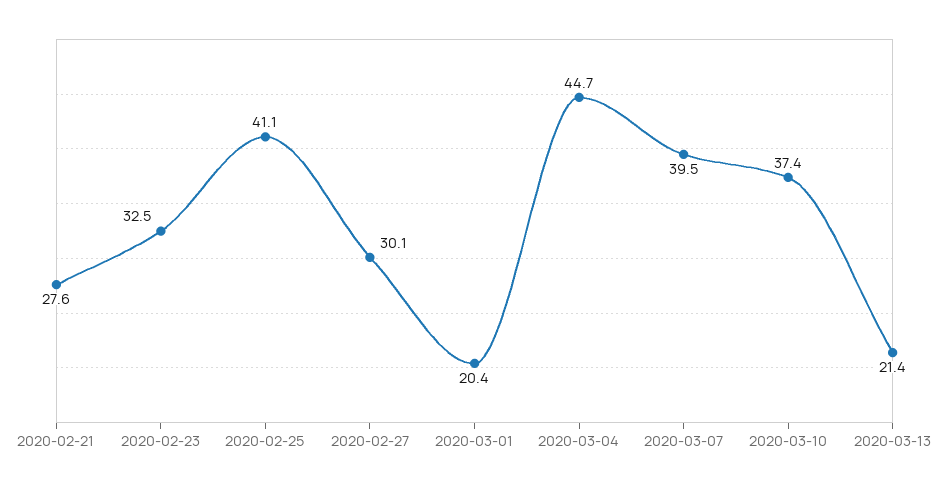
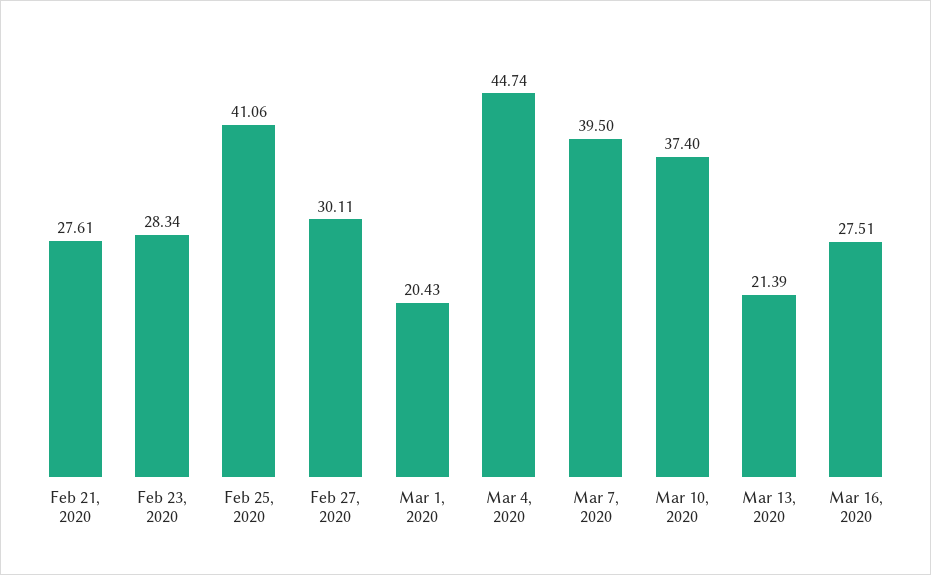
2020-02-23: 32.5 -> 28.34
Mar 16, 2020: none -> 27.51

